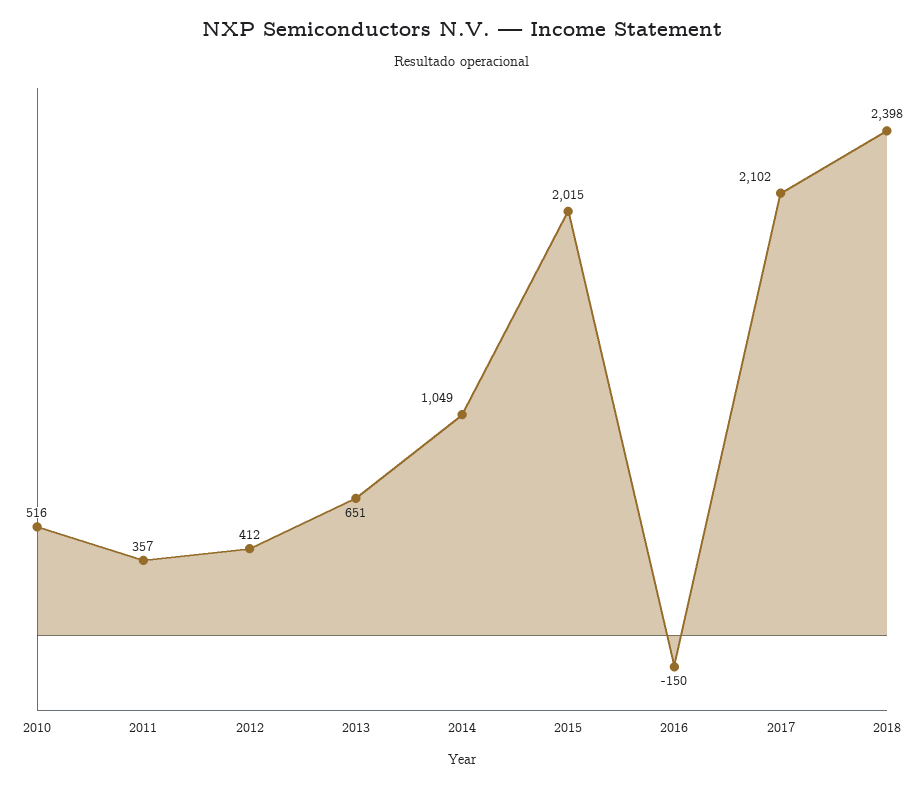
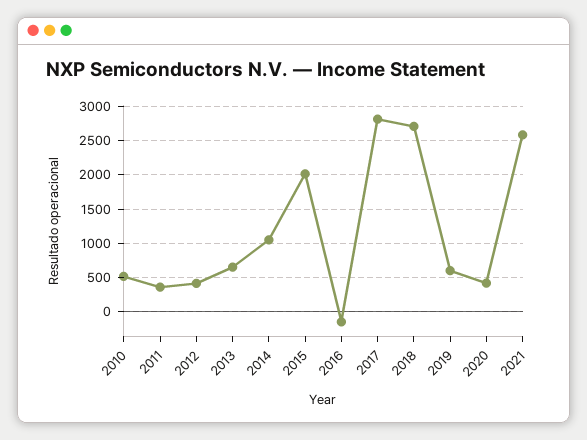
2017: 2102 -> 2800
2018: 2398 -> 2700
2019: none -> 600
2020: none -> 400
2021: none -> 2600

